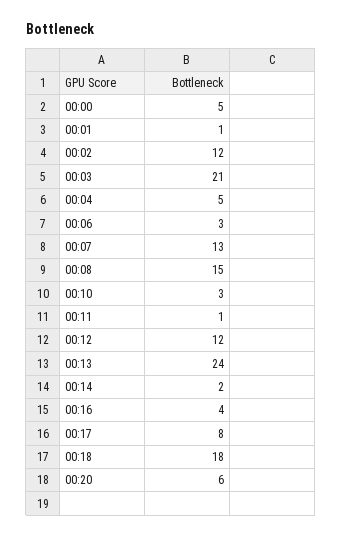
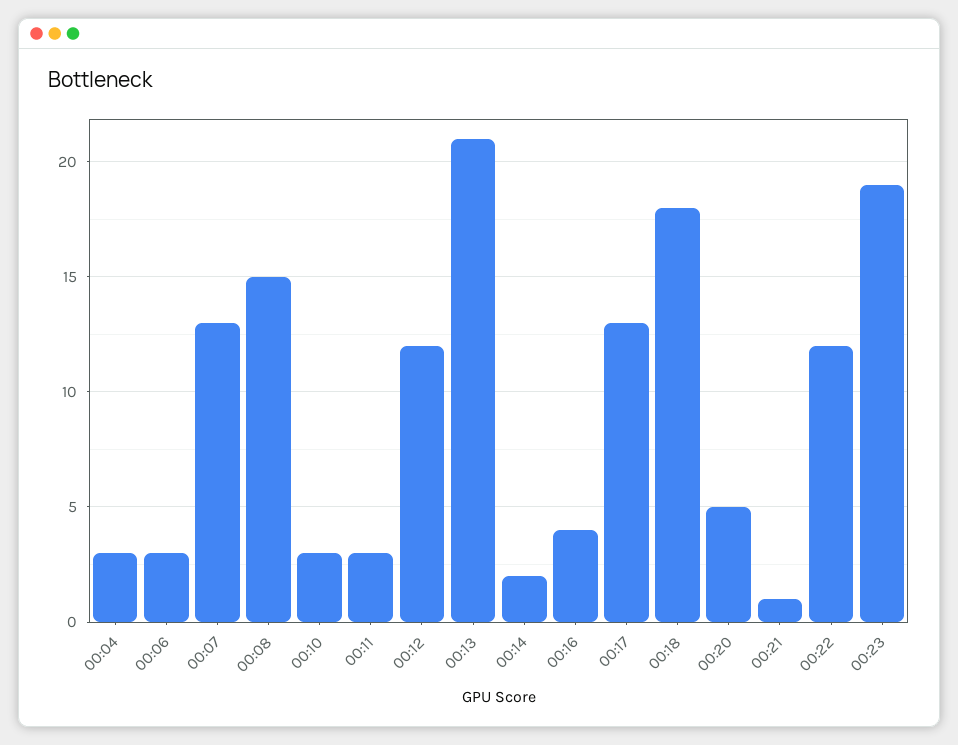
00:00: 5 -> none
00:01: 1 -> none
00:02: 12 -> none
00:03: 21 -> none
00:04: 5 -> 3
00:11: 1 -> 3
00:13: 24 -> 21
00:17: 8 -> 13
00:20: 6 -> 5
00:21: none -> 1
00:22: none -> 12
00:23: none -> 19

